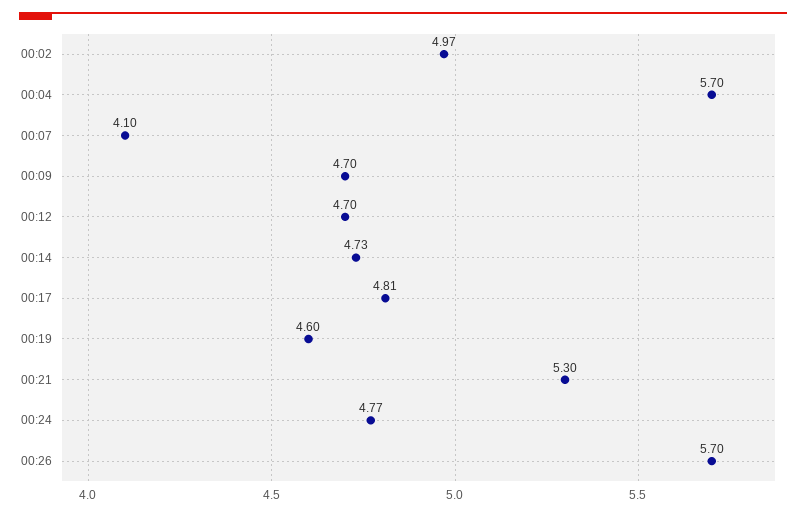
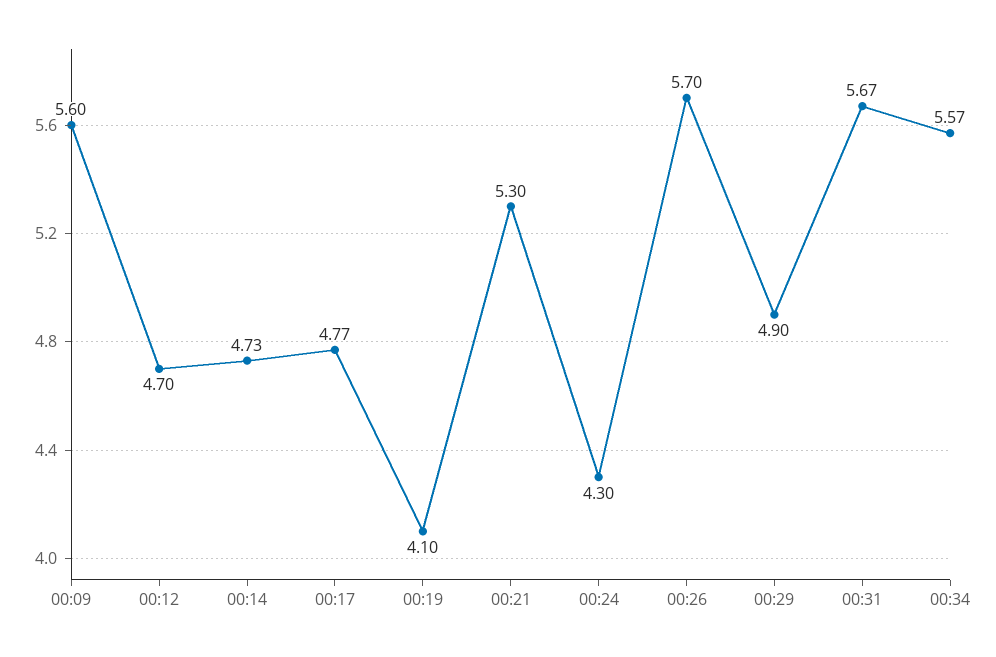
00:02: 4.97 -> none
00:04: 5.7 -> none
00:07: 4.1 -> none
00:09: 4.7 -> 5.6
00:17: 4.81 -> 4.77
00:19: 4.6 -> 4.1
00:24: 4.77 -> 4.3
00:29: none -> 4.9
00:31: none -> 5.67
00:34: none -> 5.57

